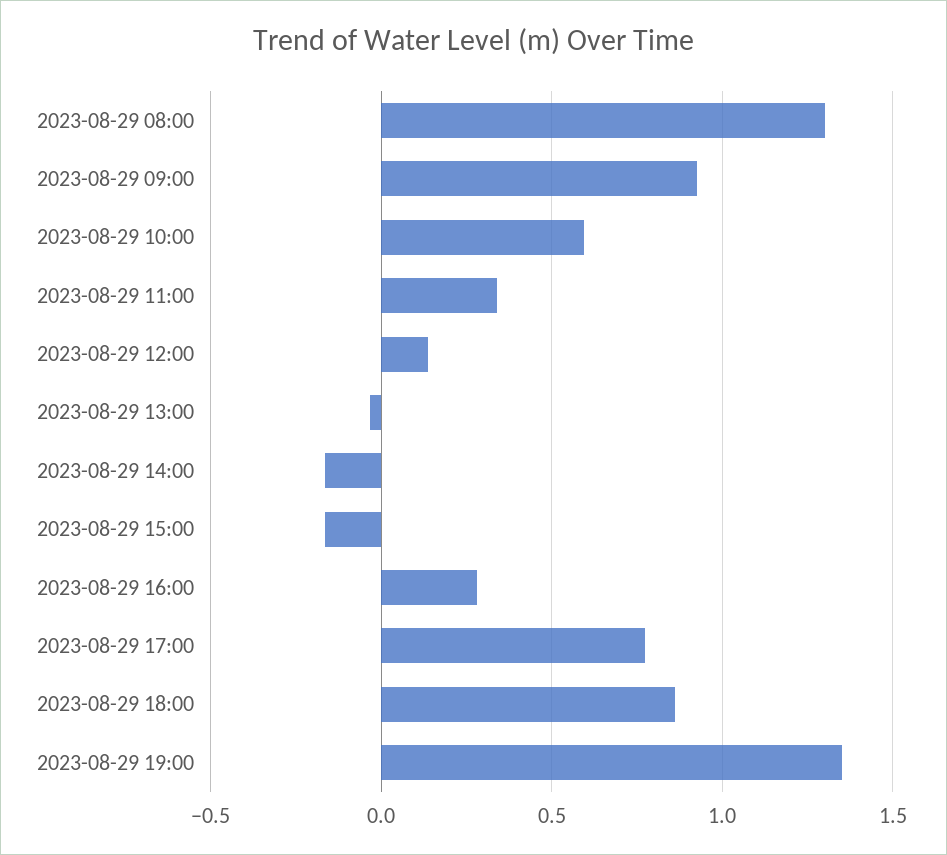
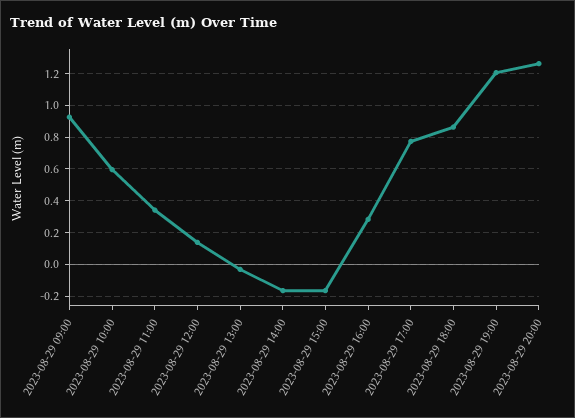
2023-08-29 08:00: 1.3 -> none
2023-08-29 19:00: 1.35 -> 1.2
2023-08-29 20:00: none -> 1.25

